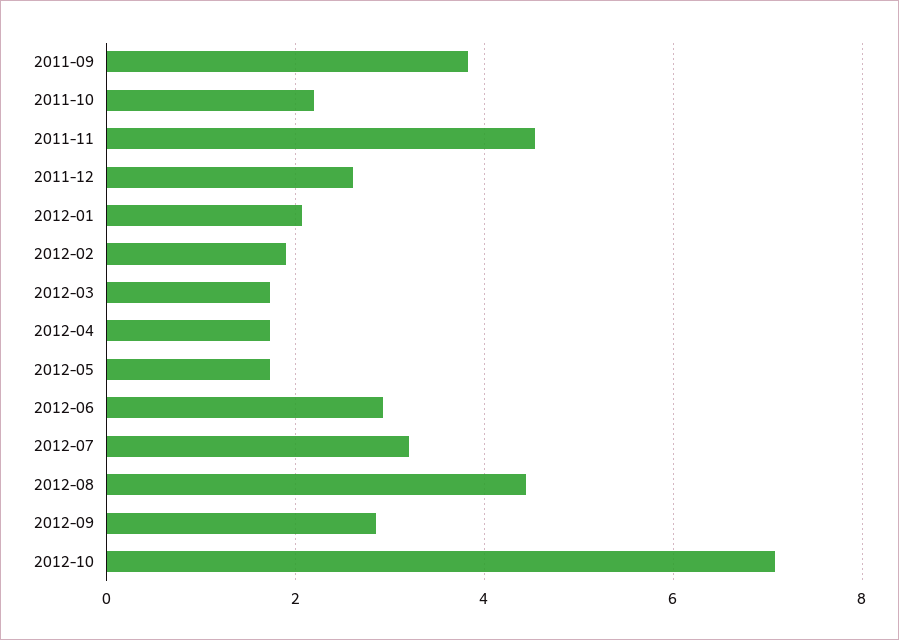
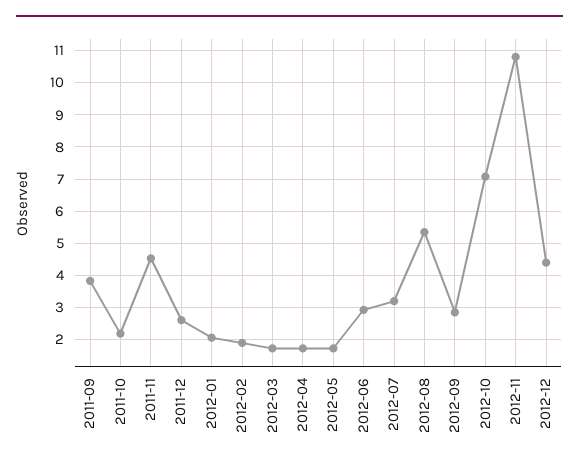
2012-08: 4.4 -> 5.4
2012-11: none -> 10.8
2012-12: none -> 4.4

